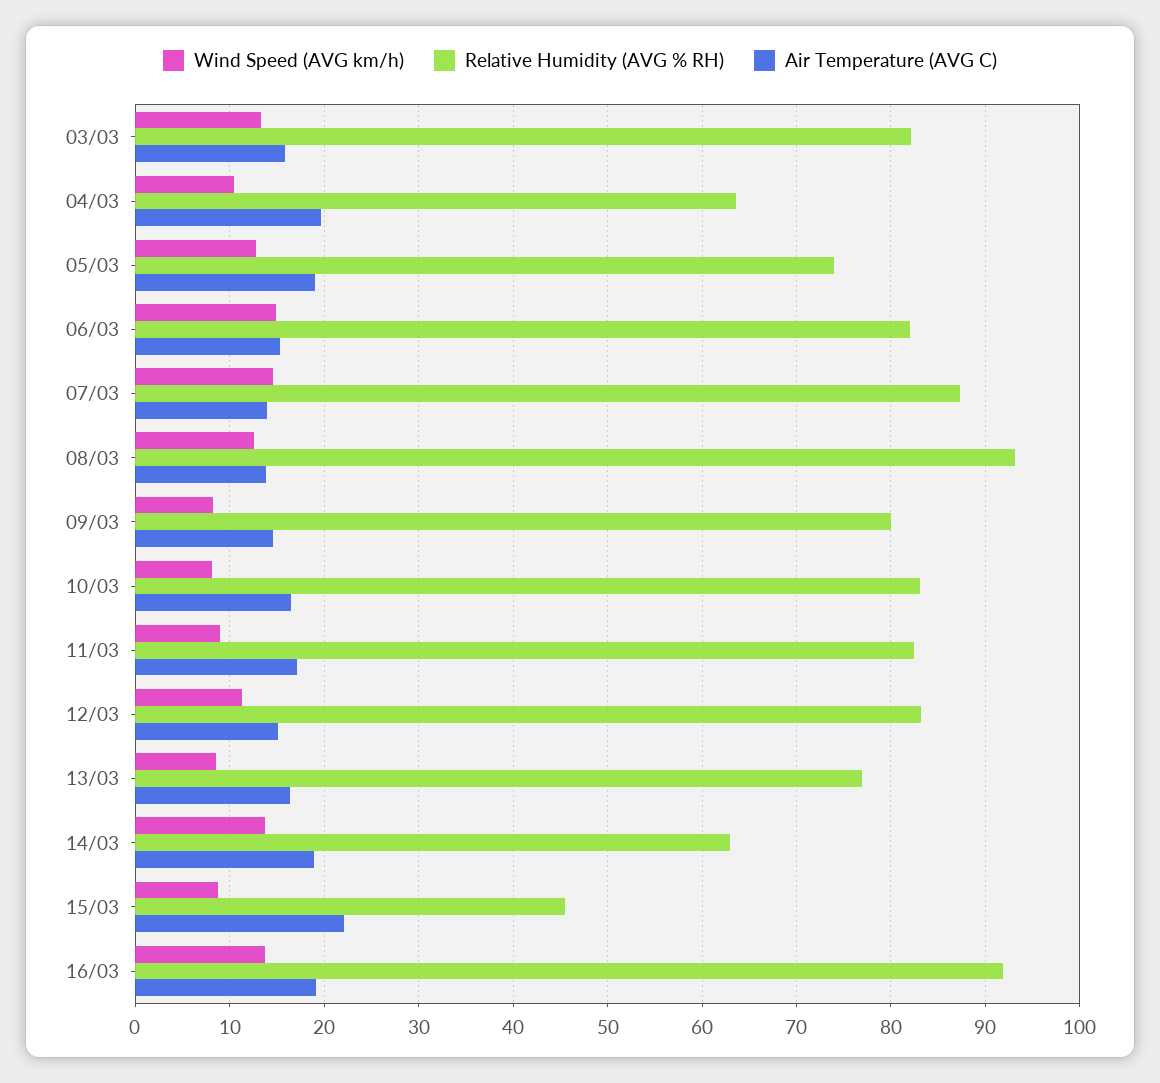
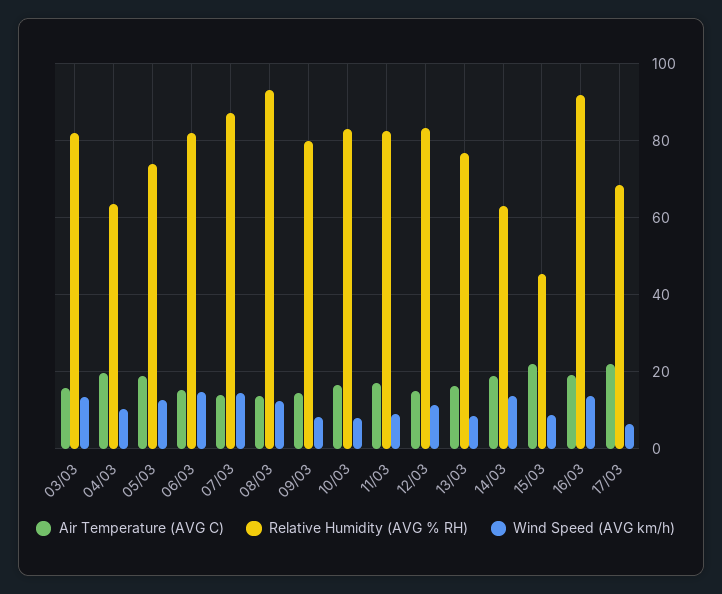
Air Temperature (AVG C), 17/03: none -> 22
Relative Humidity (AVG % RH), 17/03: none -> 68
Wind Speed (AVG km/h), 17/03: none -> 6

